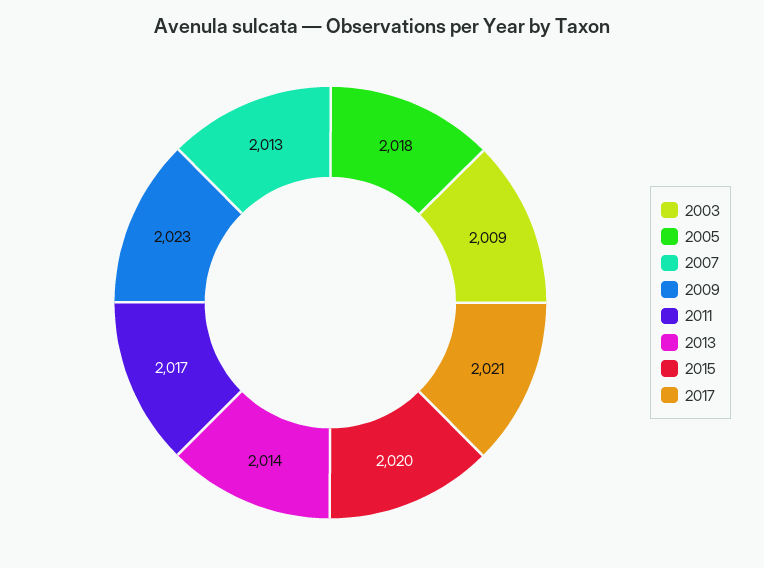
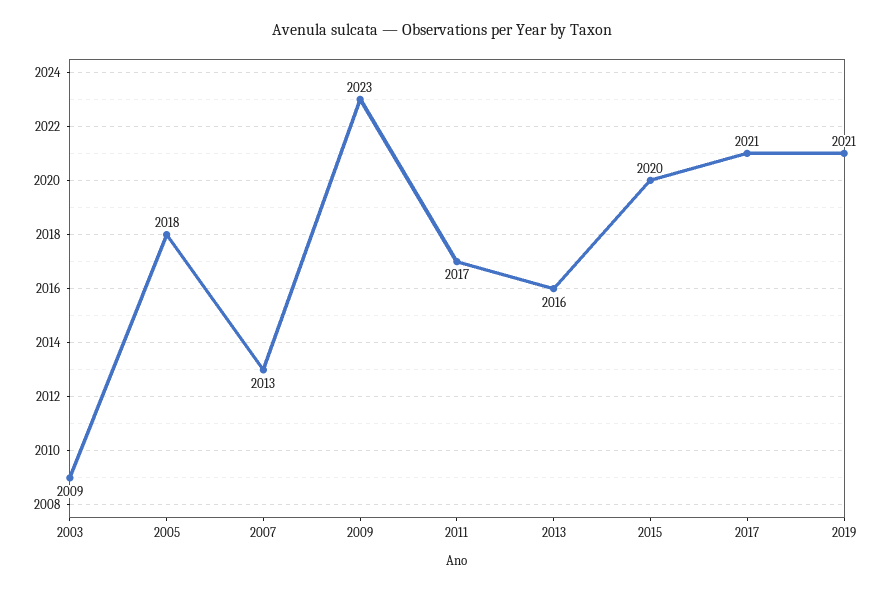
2013: 2014 -> 2016
2019: none -> 2021

